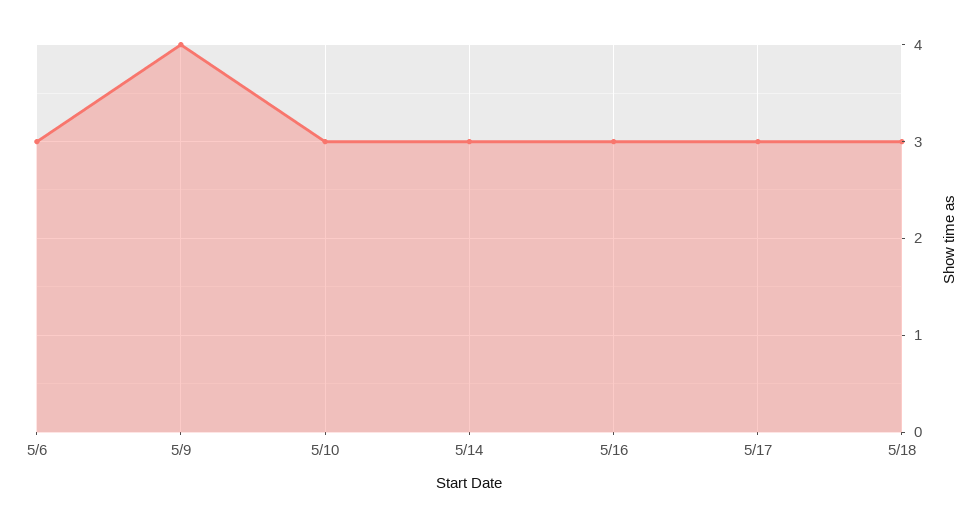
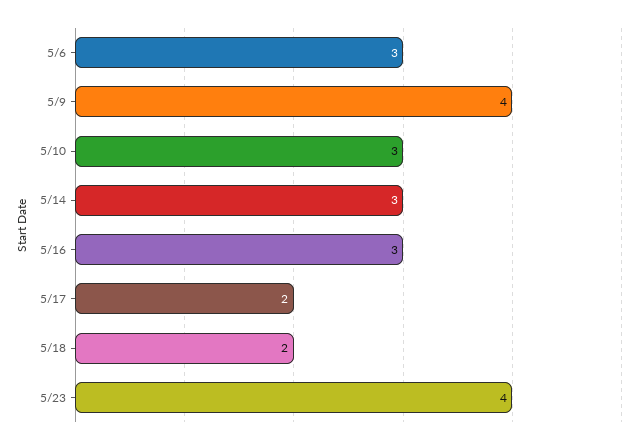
5/17: 3 -> 2
5/18: 3 -> 2
5/23: none -> 4

